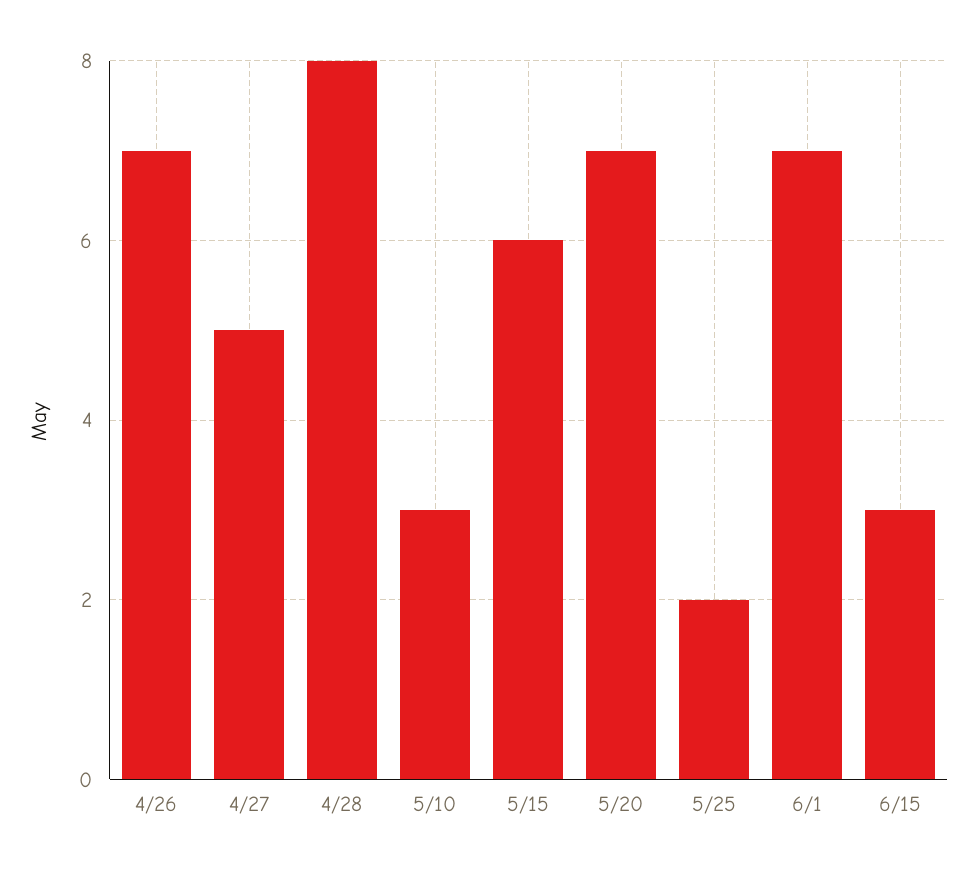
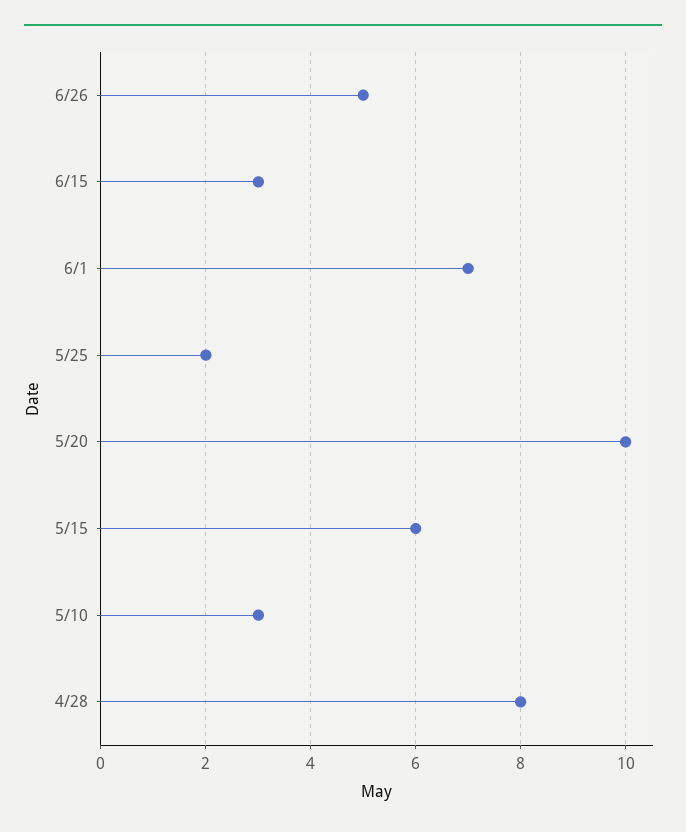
4/26: 7 -> none
4/27: 5 -> none
5/20: 7 -> 10
6/26: none -> 5

